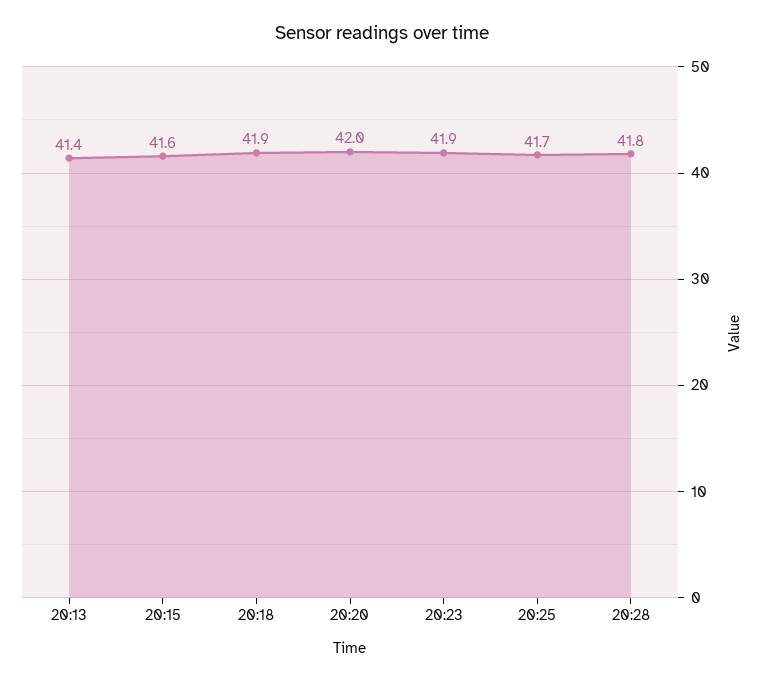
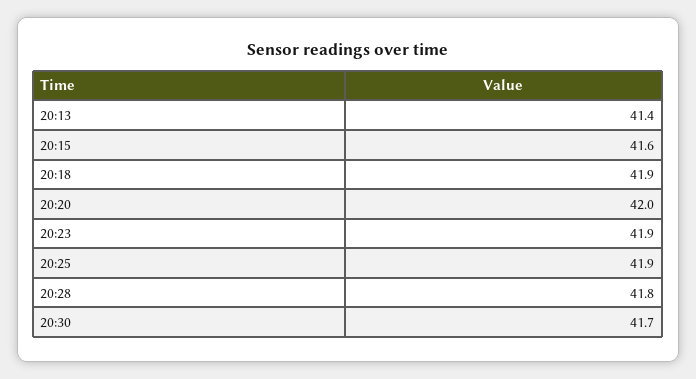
20:25: 41.7 -> 41.9
20:30: none -> 41.7

